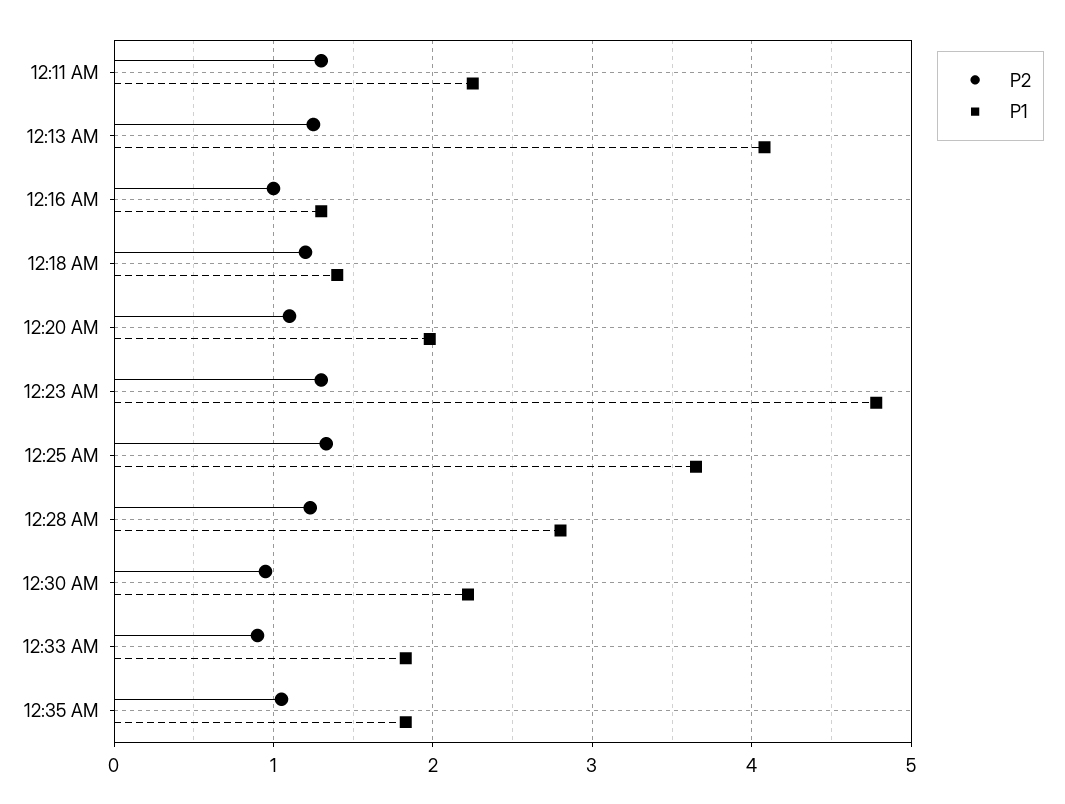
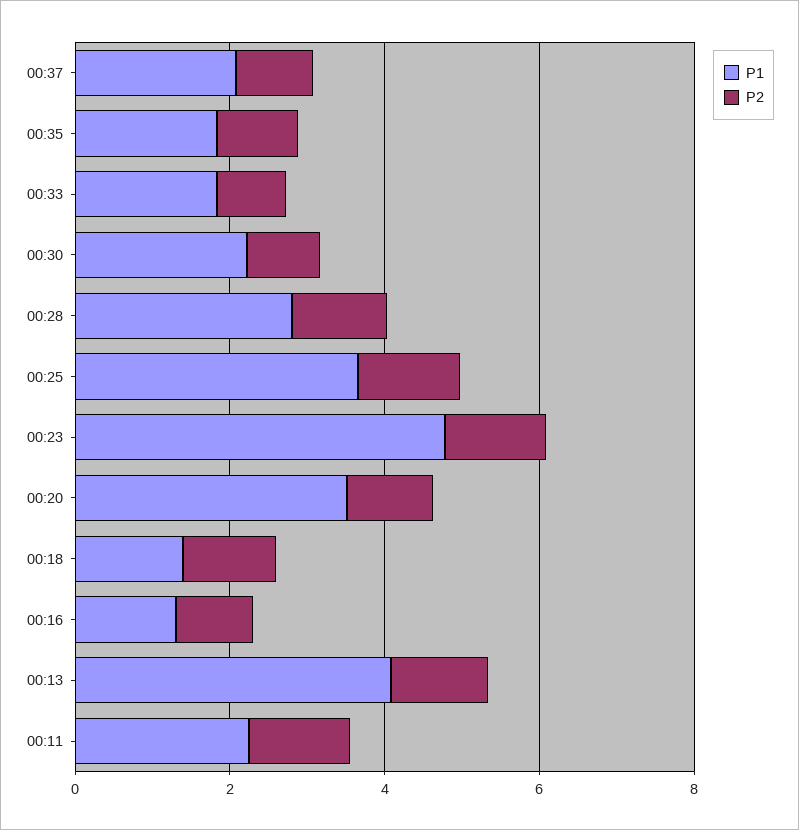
P1, 12:20 AM: 2 -> 3.5
P1, 00:37: none -> 2
P2, 00:37: none -> 1

